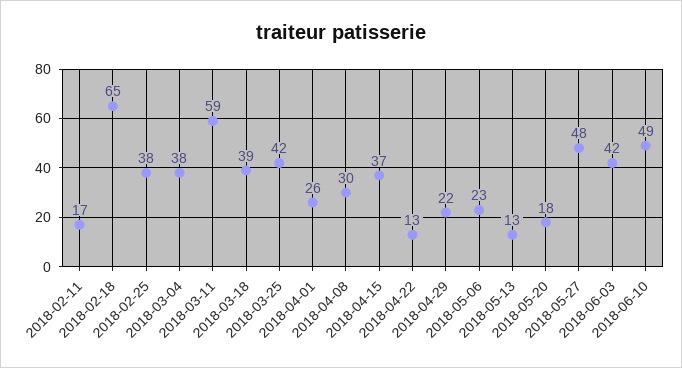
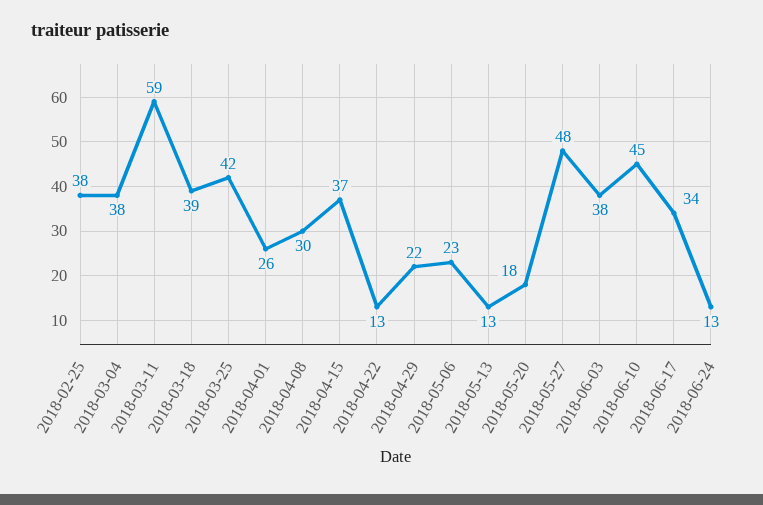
2018-02-11: 17 -> none
2018-02-18: 65 -> none
2018-06-03: 42 -> 38
2018-06-10: 49 -> 45
2018-06-17: none -> 34
2018-06-24: none -> 13

